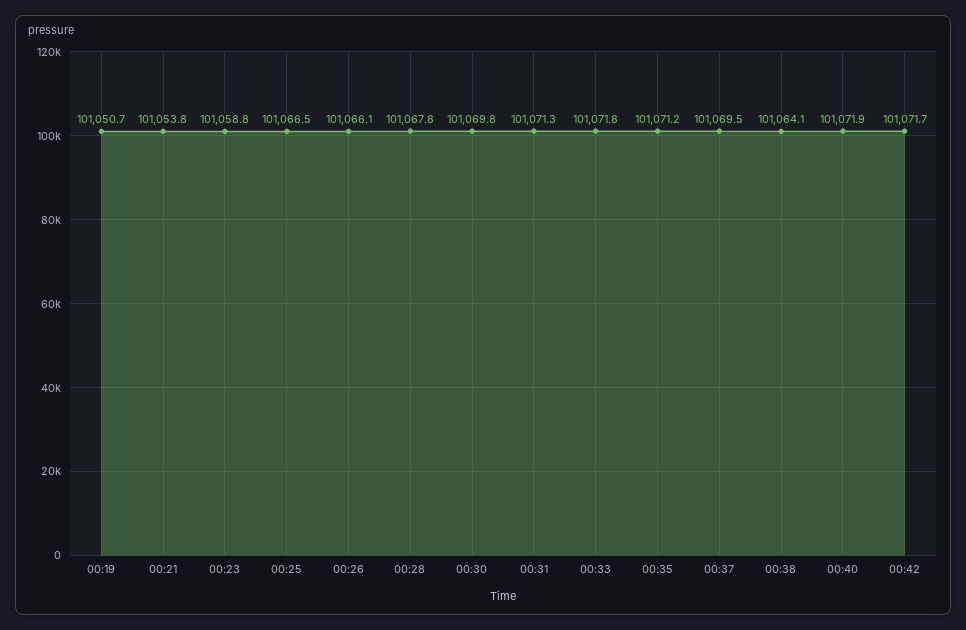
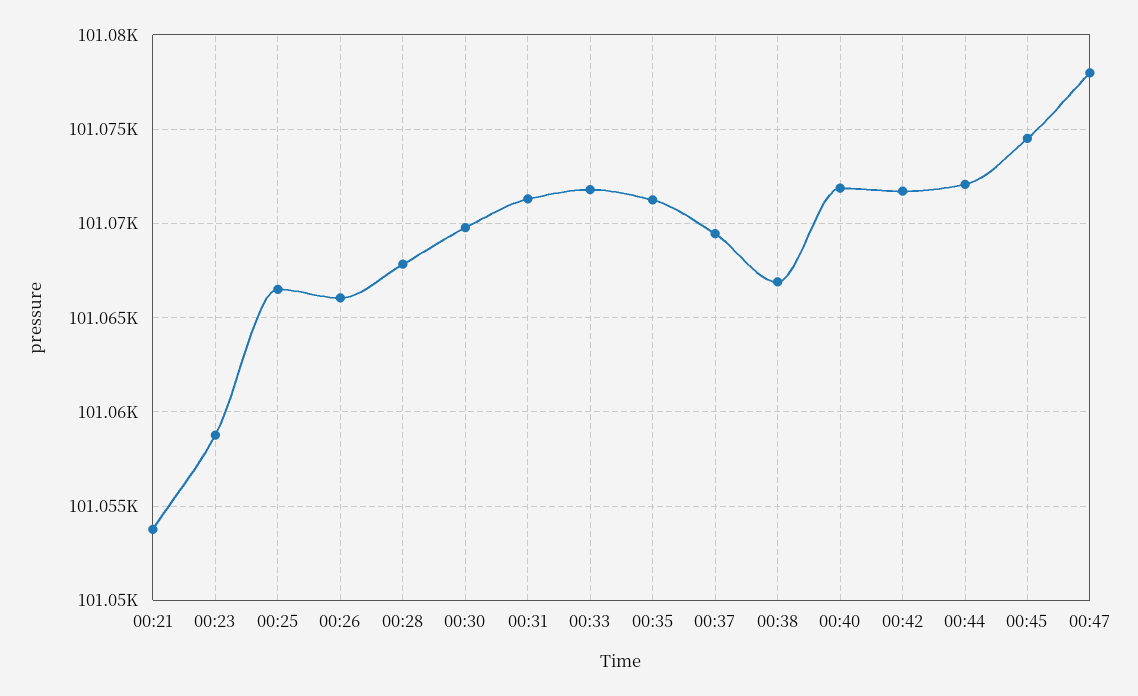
00:19: 101050.7 -> none
00:38: 101064.1 -> 101067
00:44: none -> 101072
00:45: none -> 101074.5
00:47: none -> 101078

